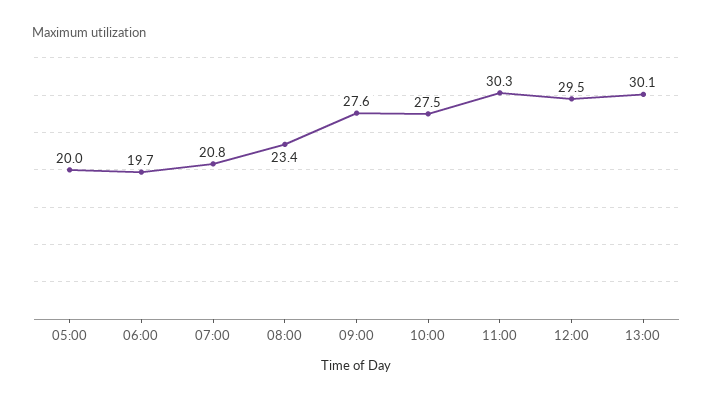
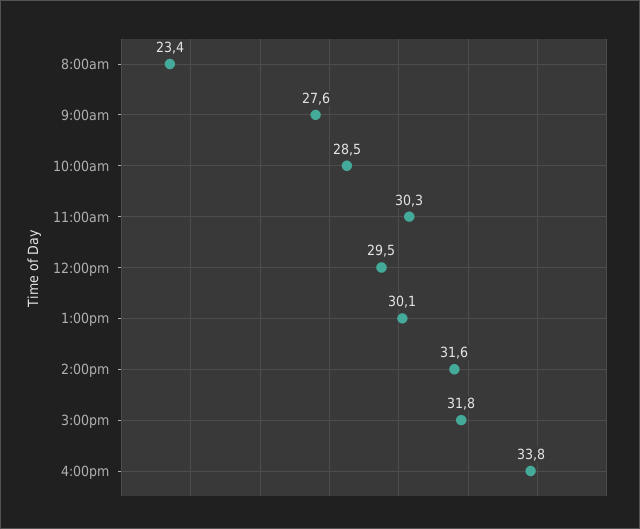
05:00: 20 -> none
06:00: 19.7 -> none
07:00: 20.8 -> none
10:00: 27.5 -> 28.5
2:00pm: none -> 31.6
3:00pm: none -> 31.8
4:00pm: none -> 33.8

